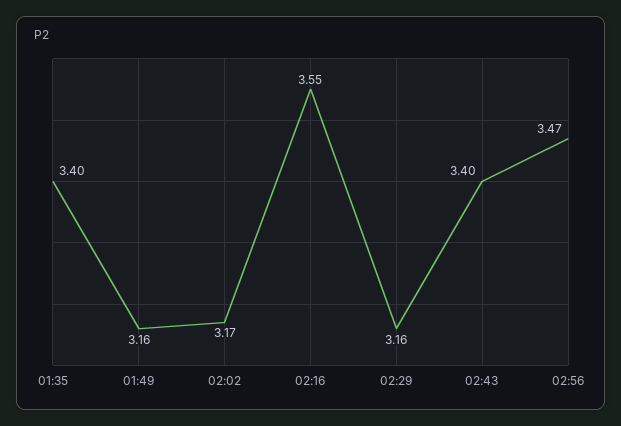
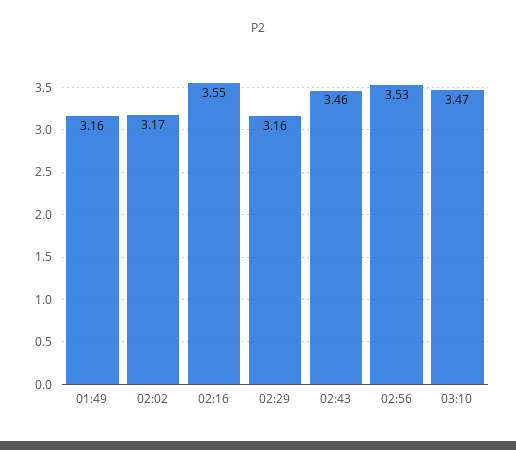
01:35: 3.4 -> none
02:43: 3.4 -> 3.46
02:56: 3.47 -> 3.53
03:10: none -> 3.47

